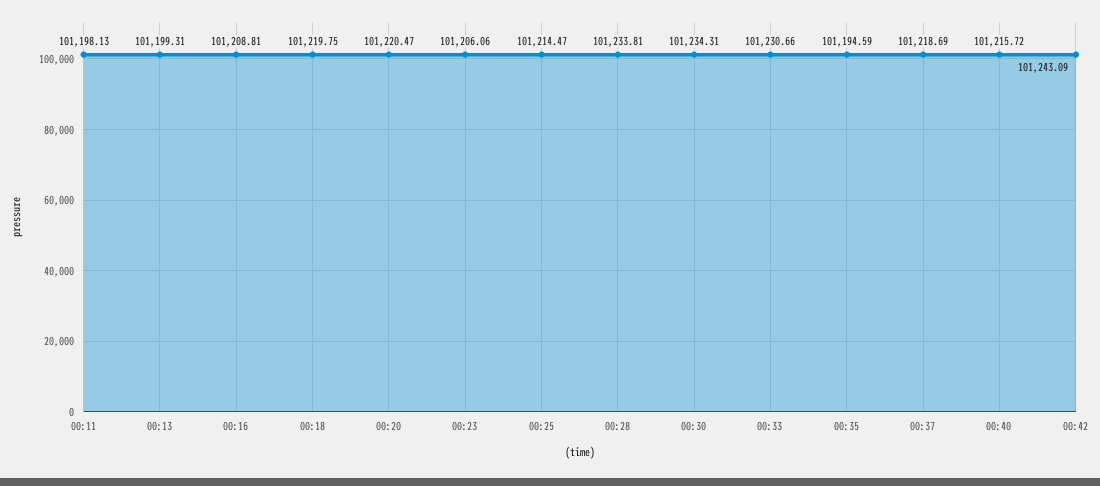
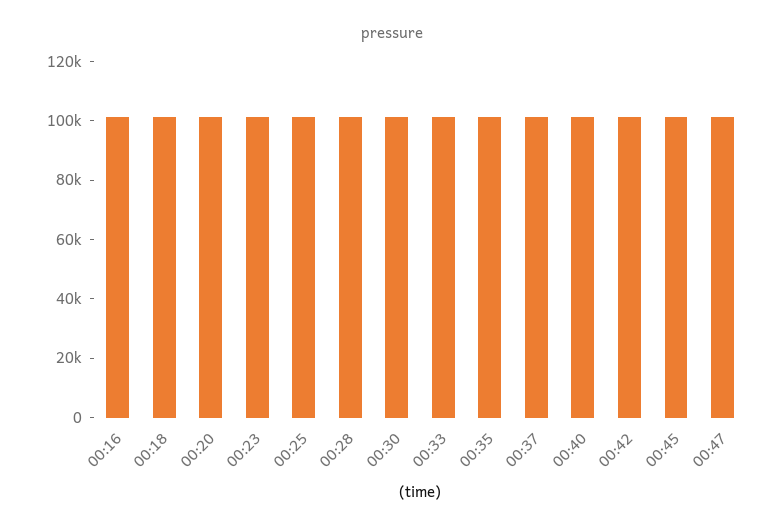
00:11: 101198.13 -> none
00:13: 101199.31 -> none
00:45: none -> 100000
00:47: none -> 100000

